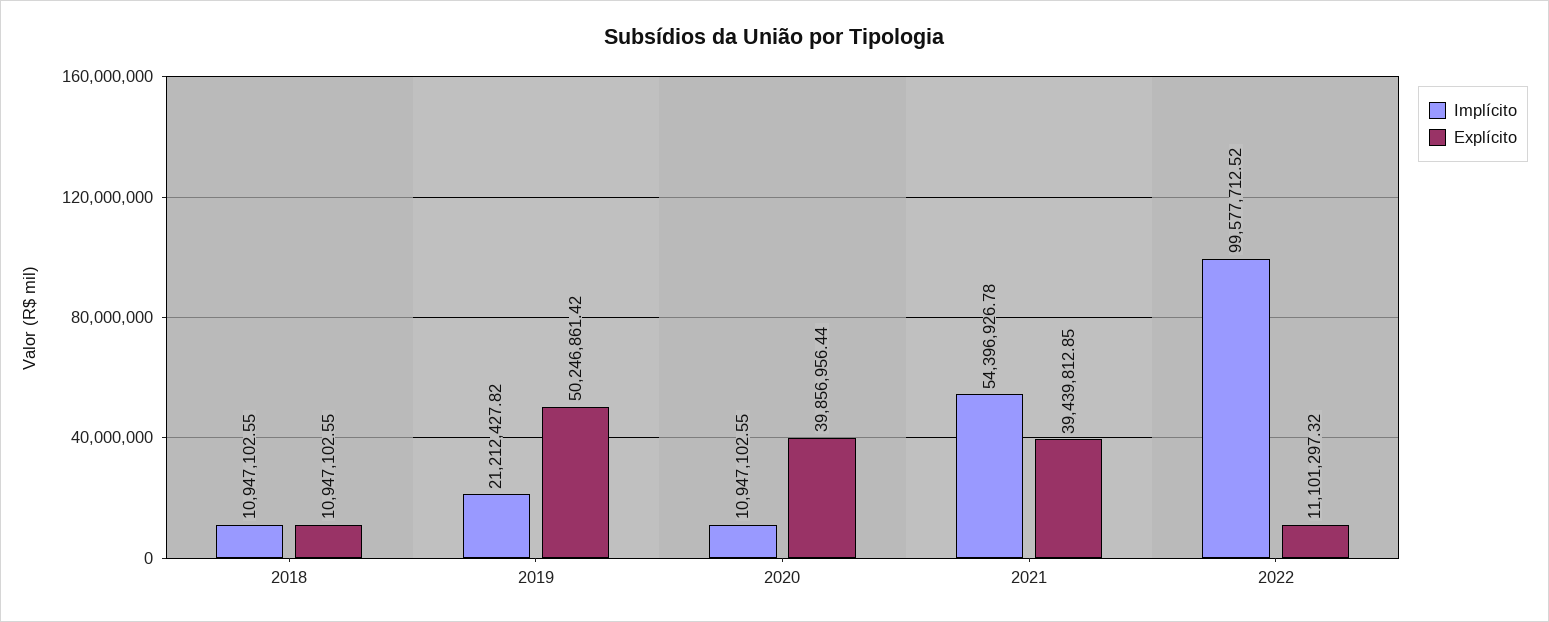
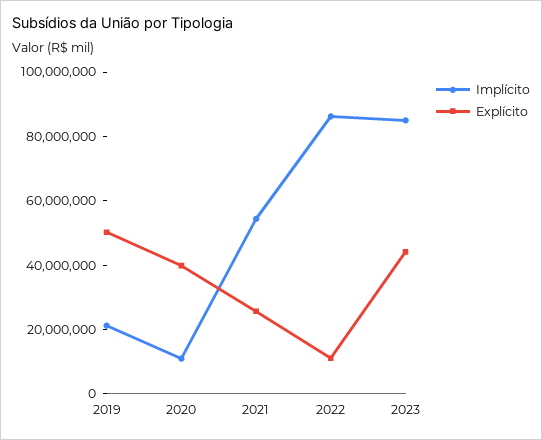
Implícito, 2018: 10947102.55 -> none
Explícito, 2018: 10947102.55 -> none
Explícito, 2021: 39439812.85 -> 25000000
Implícito, 2022: 99577712.52 -> 85000000
Implícito, 2023: none -> 85000000
Explícito, 2023: none -> 45000000

